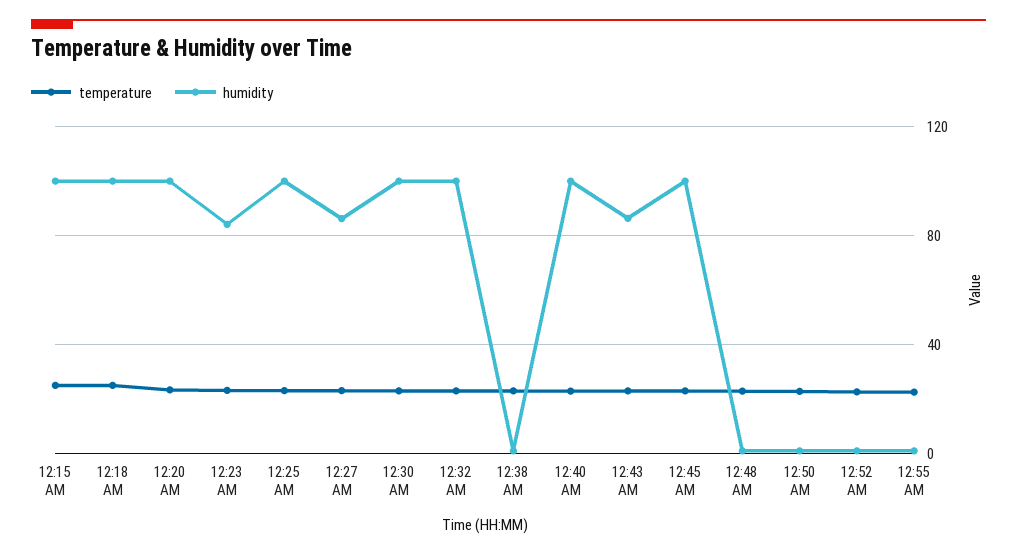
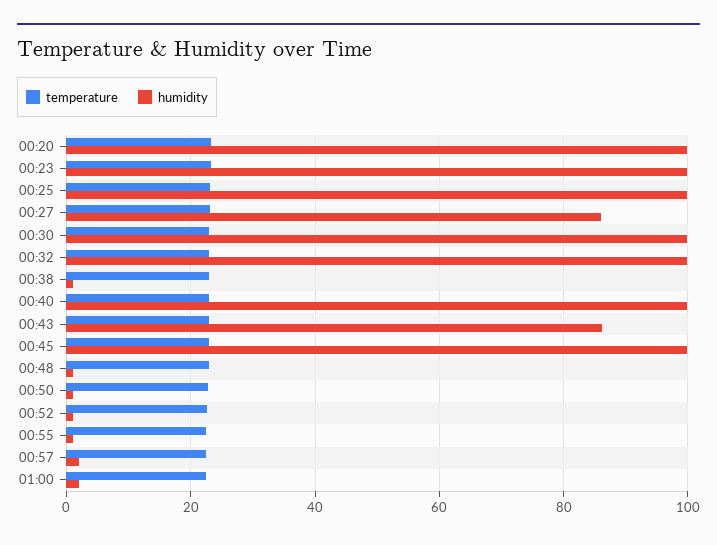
temperature, 12:15 AM: 25 -> none
humidity, 12:15 AM: 100 -> none
temperature, 12:18 AM: 25 -> none
humidity, 12:18 AM: 100 -> none
humidity, 12:23 AM: 85 -> 100
temperature, 00:57: none -> 22
humidity, 00:57: none -> 2
temperature, 01:00: none -> 22
humidity, 01:00: none -> 2

